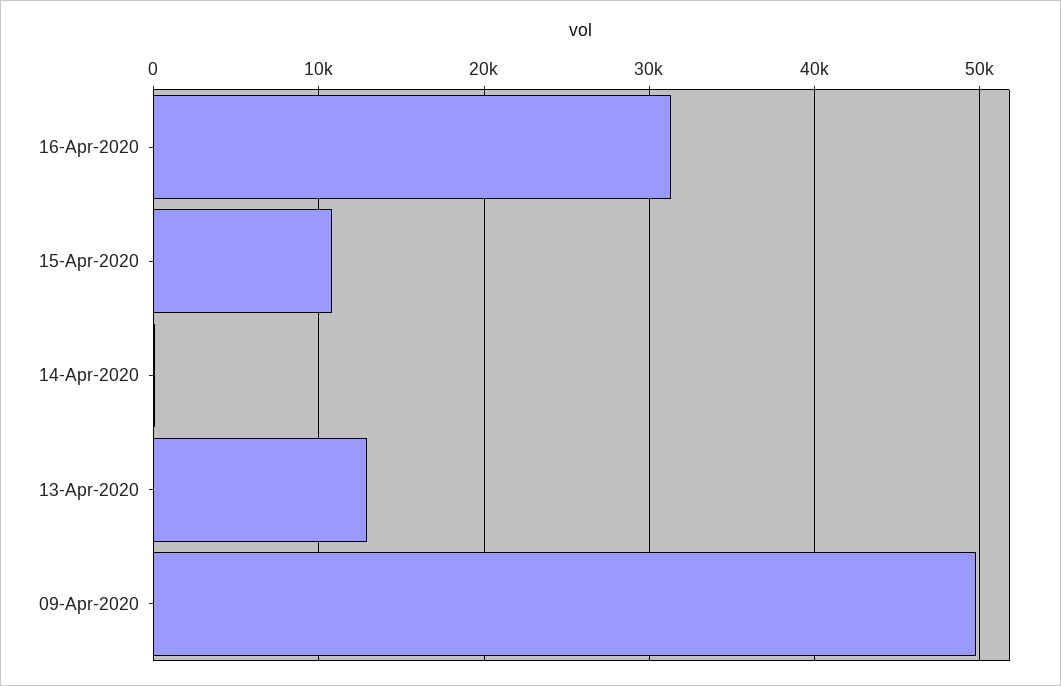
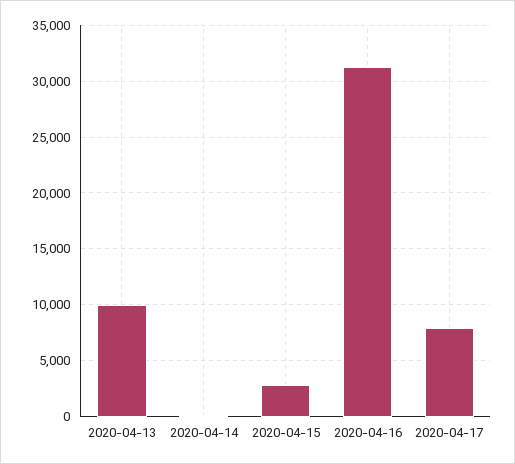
15-Apr-2020: 11000 -> 3000
13-Apr-2020: 13000 -> 10000
09-Apr-2020: 50000 -> none
2020-04-17: none -> 8000

